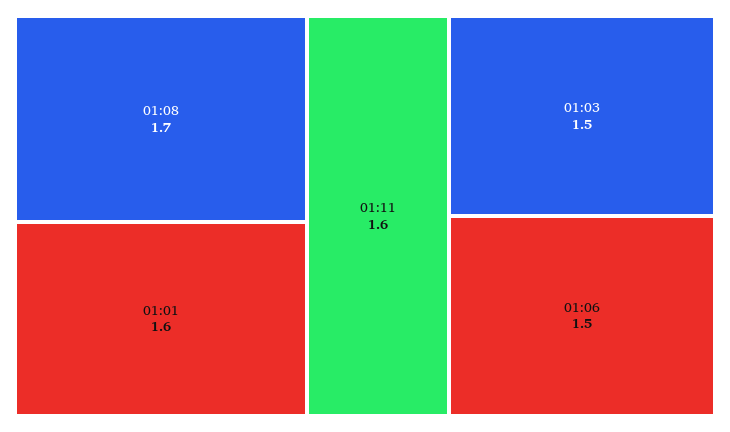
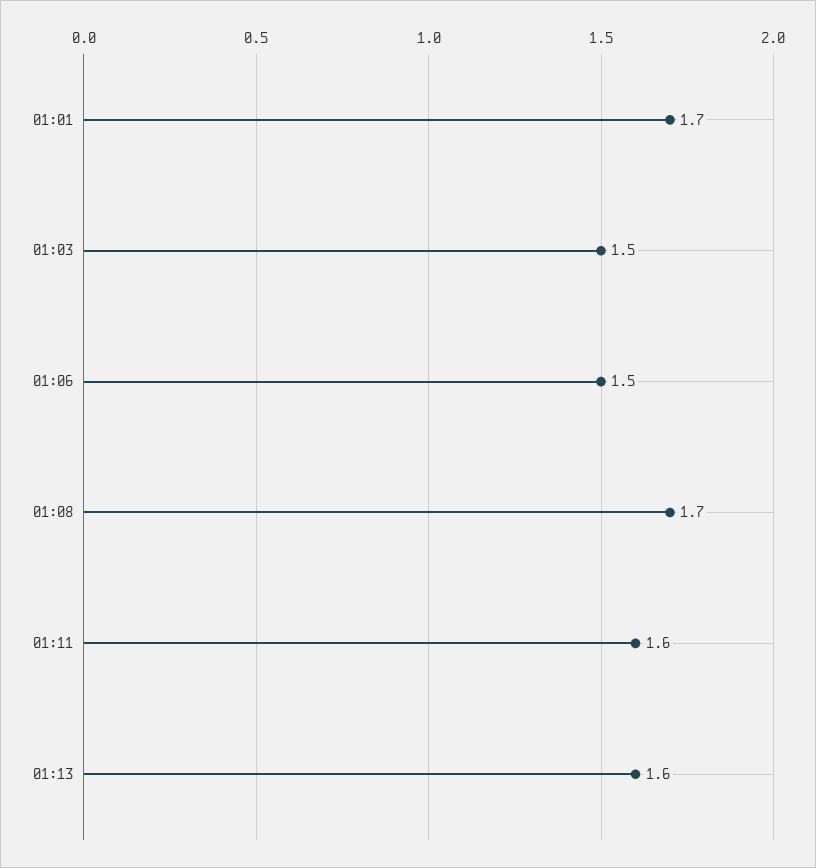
01:01: 1.6 -> 1.7
01:13: none -> 1.6

